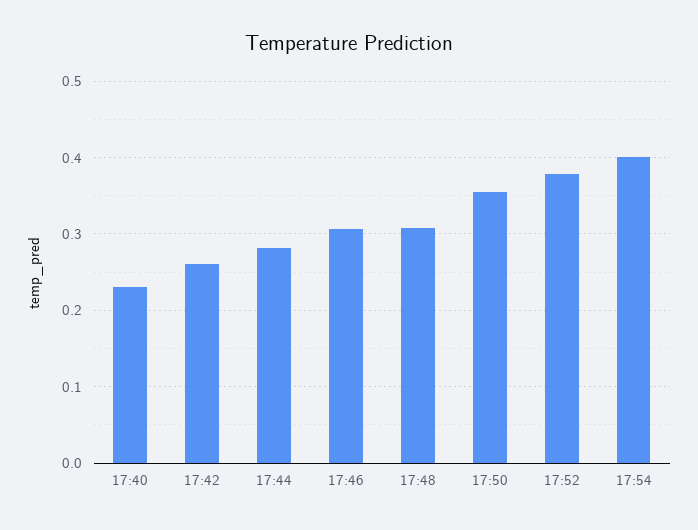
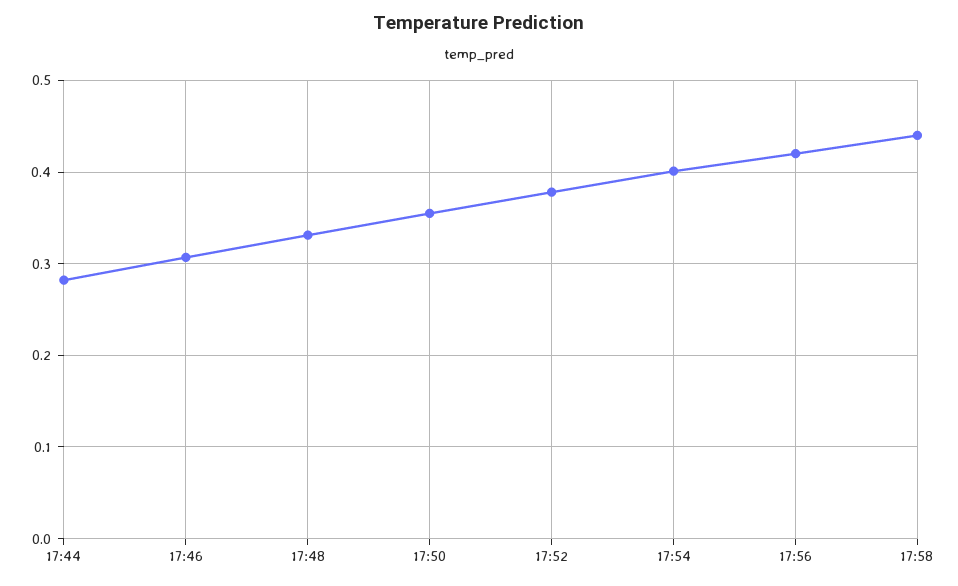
17:40: 0.23 -> none
17:42: 0.26 -> none
17:48: 0.31 -> 0.33
17:56: none -> 0.42
17:58: none -> 0.44

